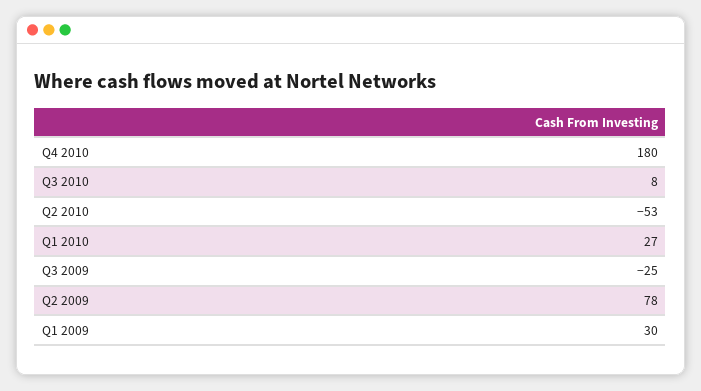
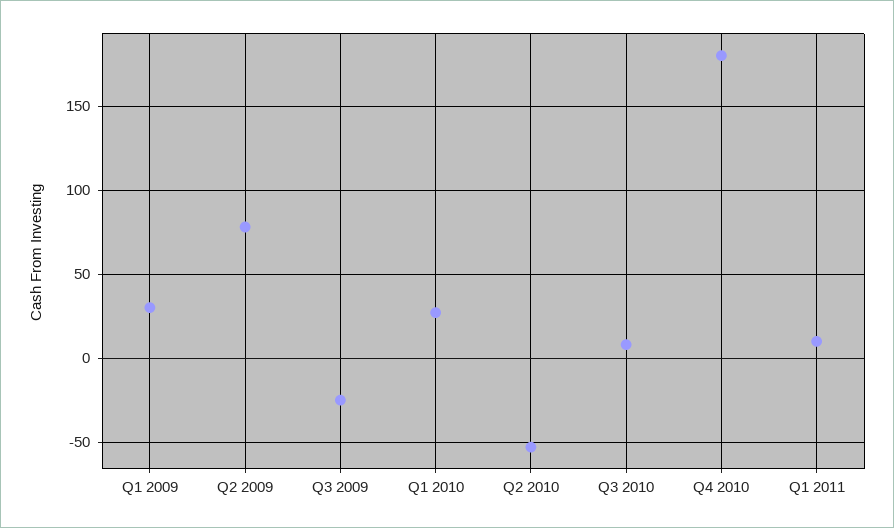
Q1 2011: none -> 10

